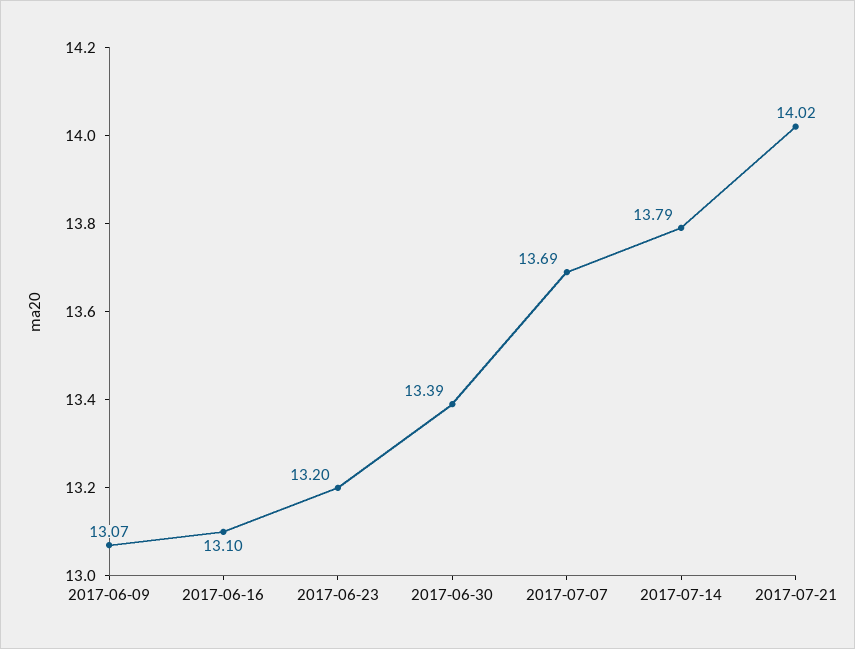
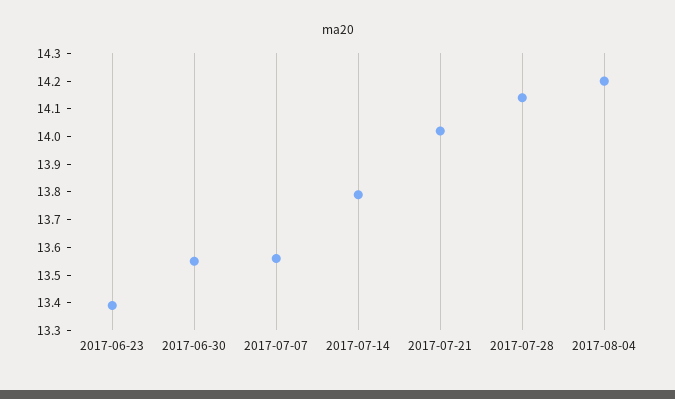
2017-06-09: 13.07 -> none
2017-06-16: 13.1 -> none
2017-06-23: 13.2 -> 13.4
2017-06-30: 13.39 -> 13.55
2017-07-07: 13.69 -> 13.55
2017-07-28: none -> 14.15
2017-08-04: none -> 14.2

